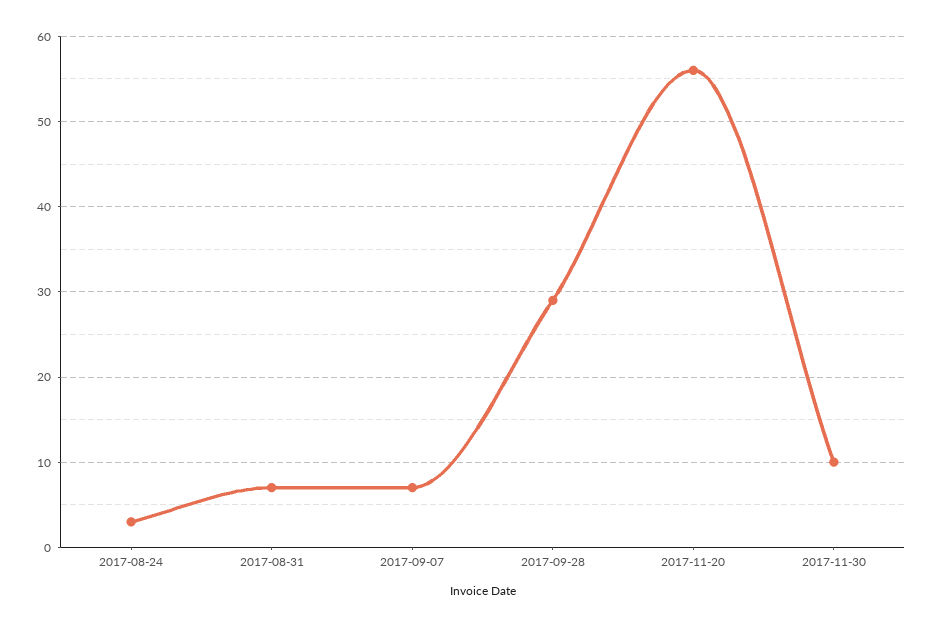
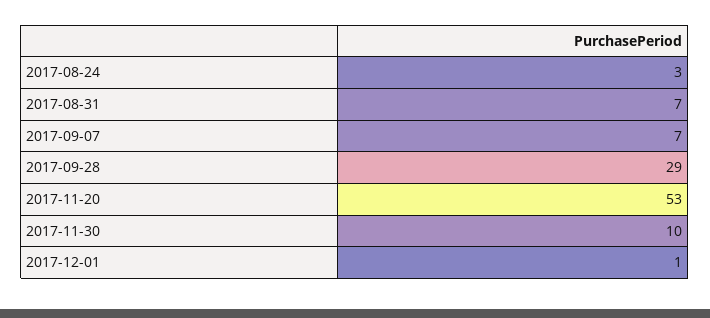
2017-11-20: 56 -> 53
2017-12-01: none -> 1

